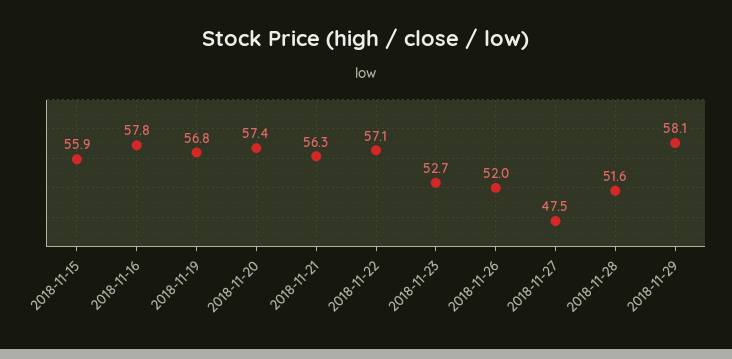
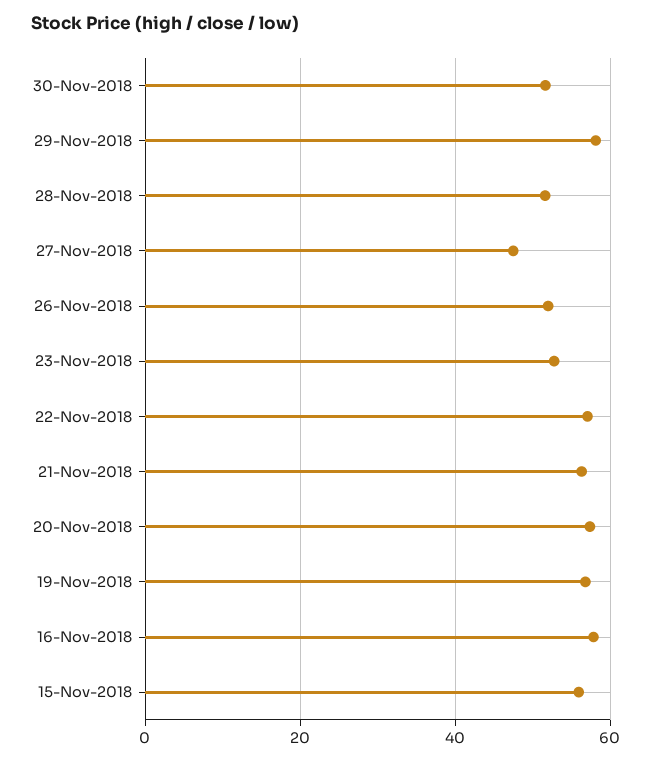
30-Nov-2018: none -> 52

